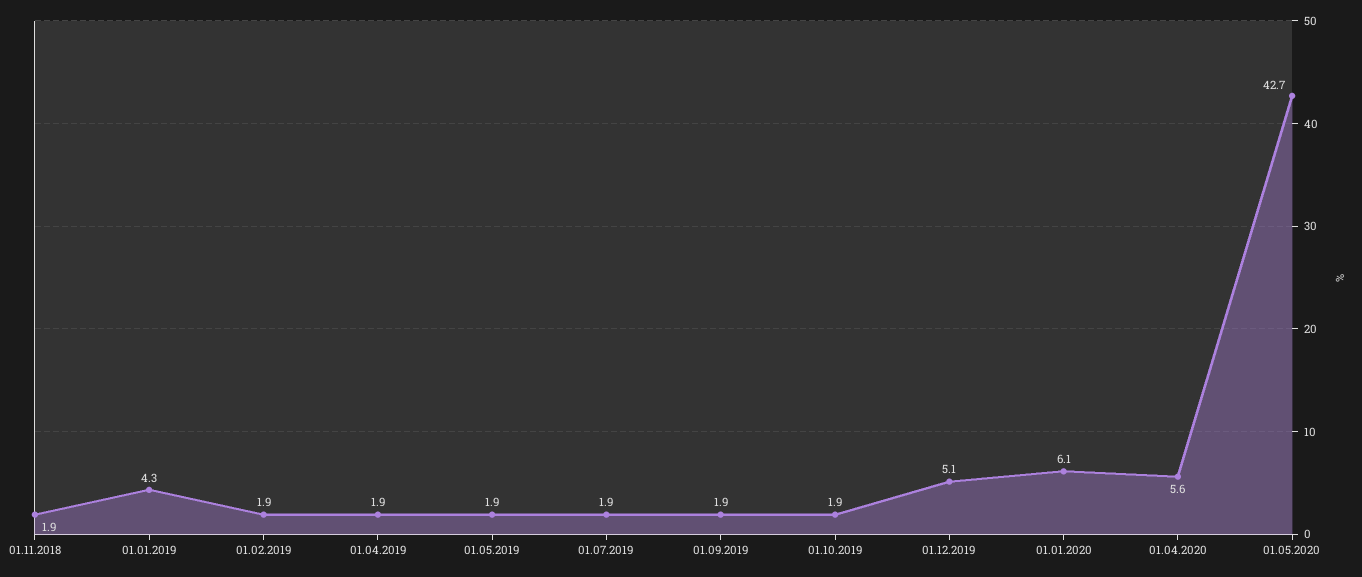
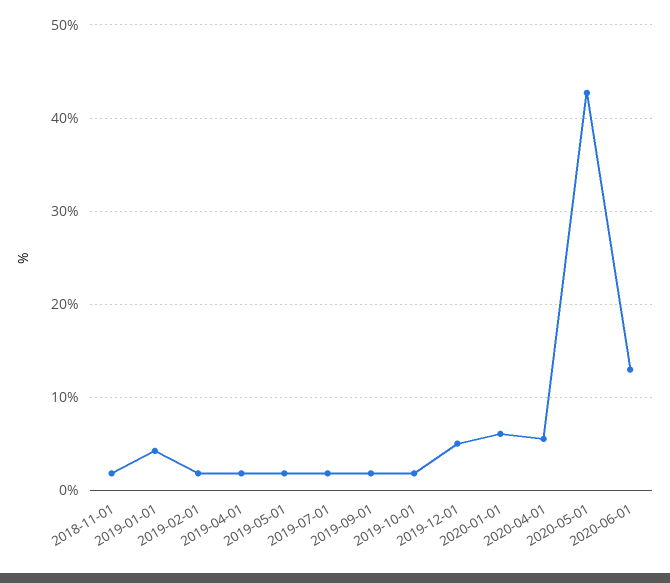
2020-06-01: none -> 13

